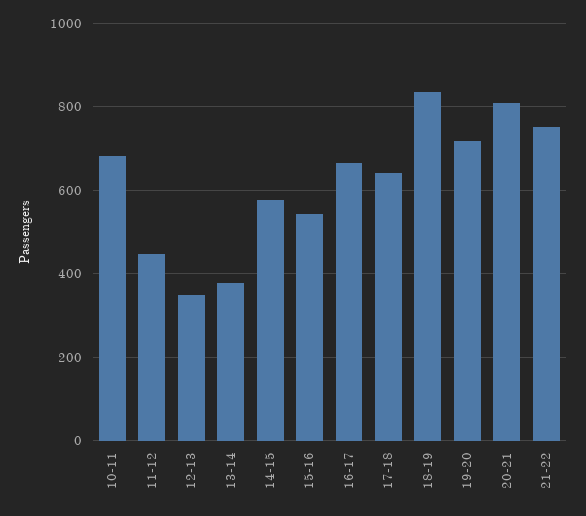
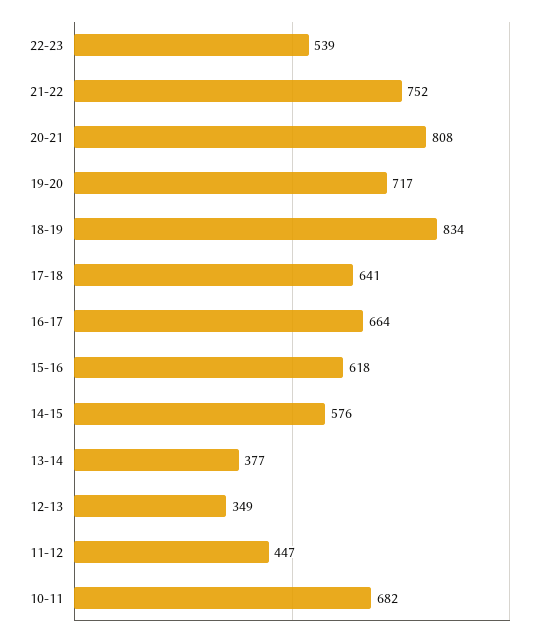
15-16: 540 -> 618
22-23: none -> 539

